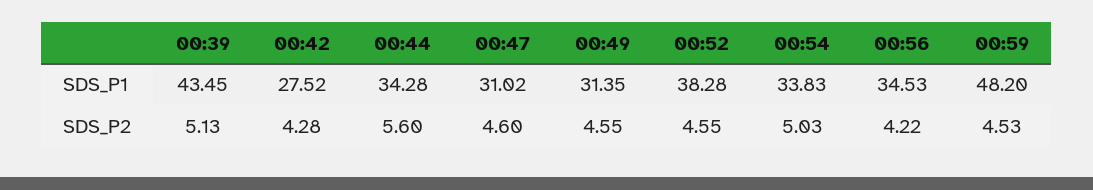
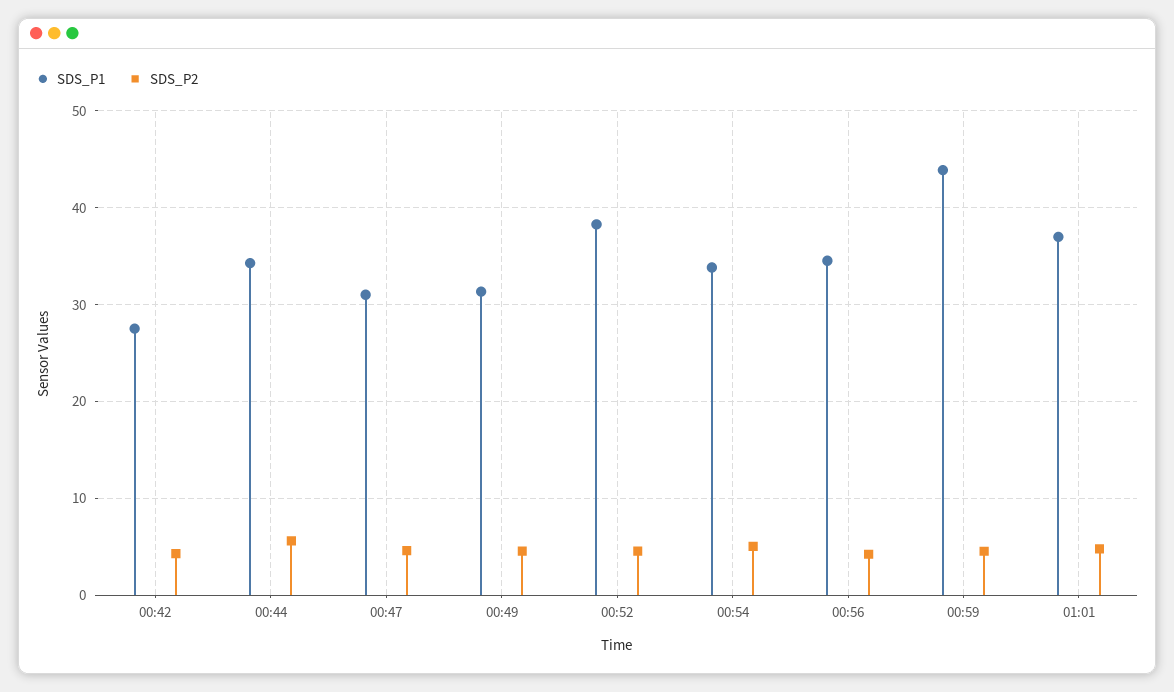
SDS_P1, 00:39: 43.45 -> none
SDS_P1, 00:59: 48.2 -> 44
SDS_P2, 00:39: 5.13 -> none
SDS_P1, 01:01: none -> 37
SDS_P2, 01:01: none -> 5

